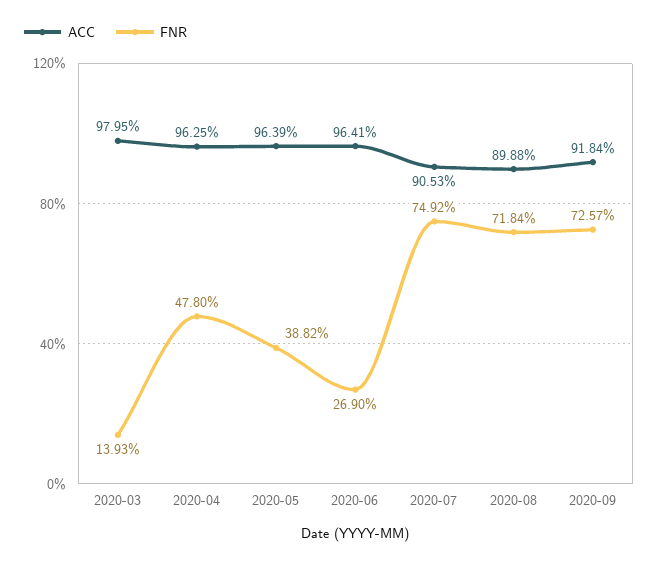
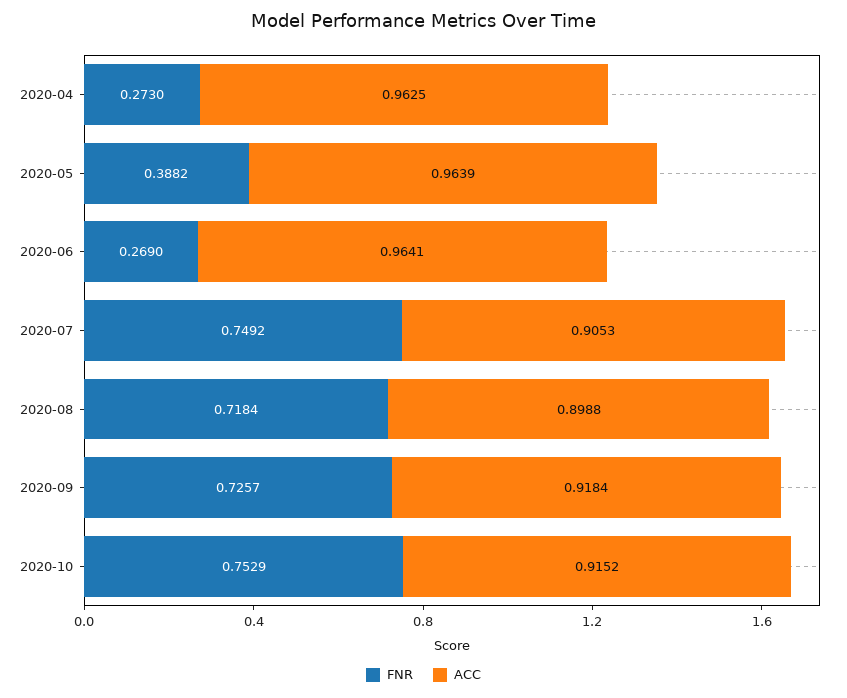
ACC, 2020-03: 0.9795 -> none
FNR, 2020-03: 0.1393 -> none
FNR, 2020-04: 0.478 -> 0.273
FNR, 2020-10: none -> 0.7529
ACC, 2020-10: none -> 0.9152

